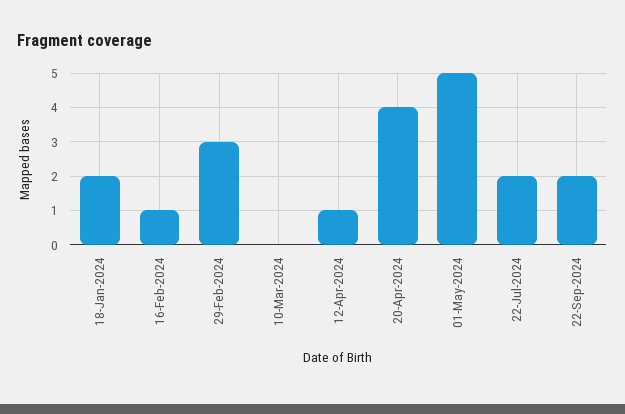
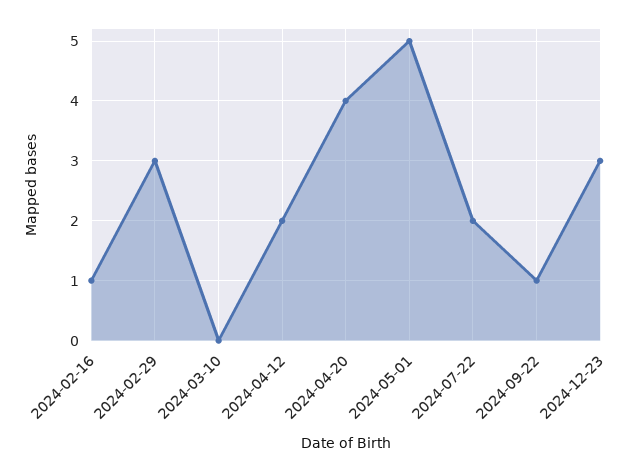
18-Jan-2024: 2 -> none
12-Apr-2024: 1 -> 2
22-Sep-2024: 2 -> 1
2024-12-23: none -> 3

